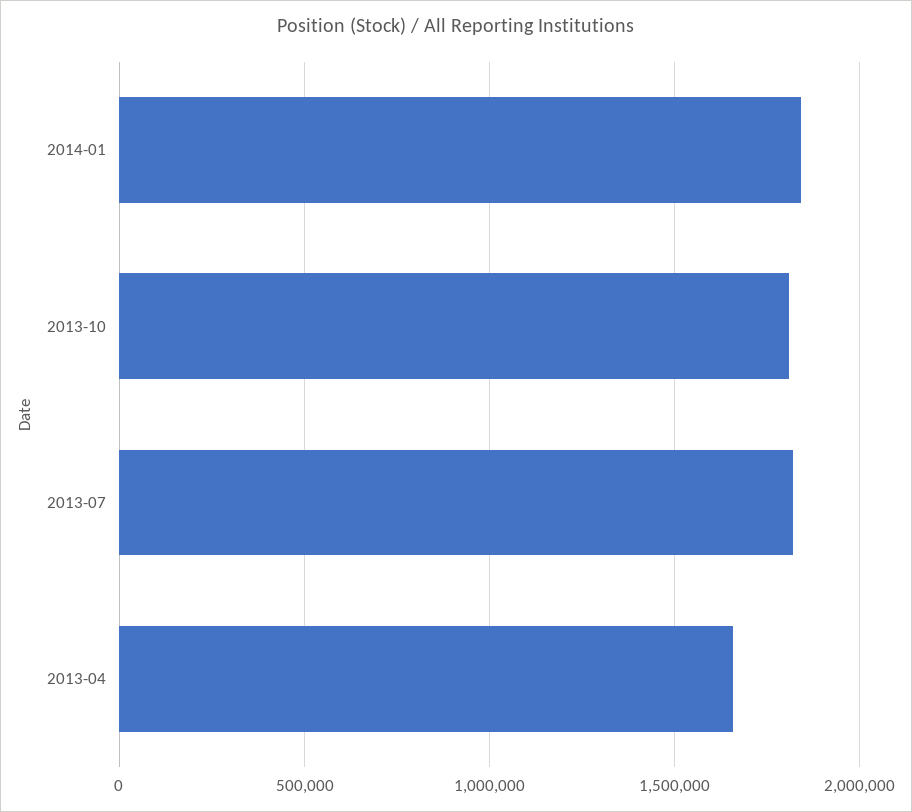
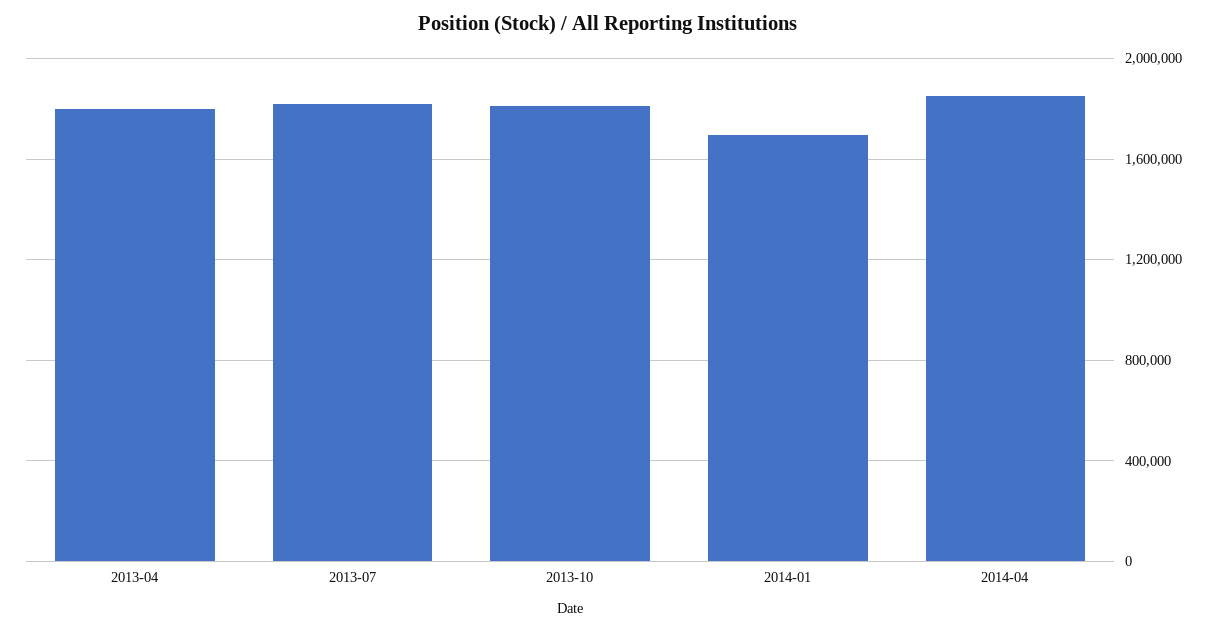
2014-01: 1850000 -> 1700000
2013-04: 1650000 -> 1800000
2014-04: none -> 1850000

